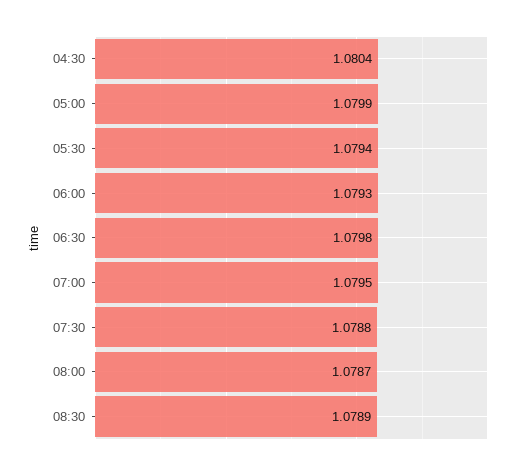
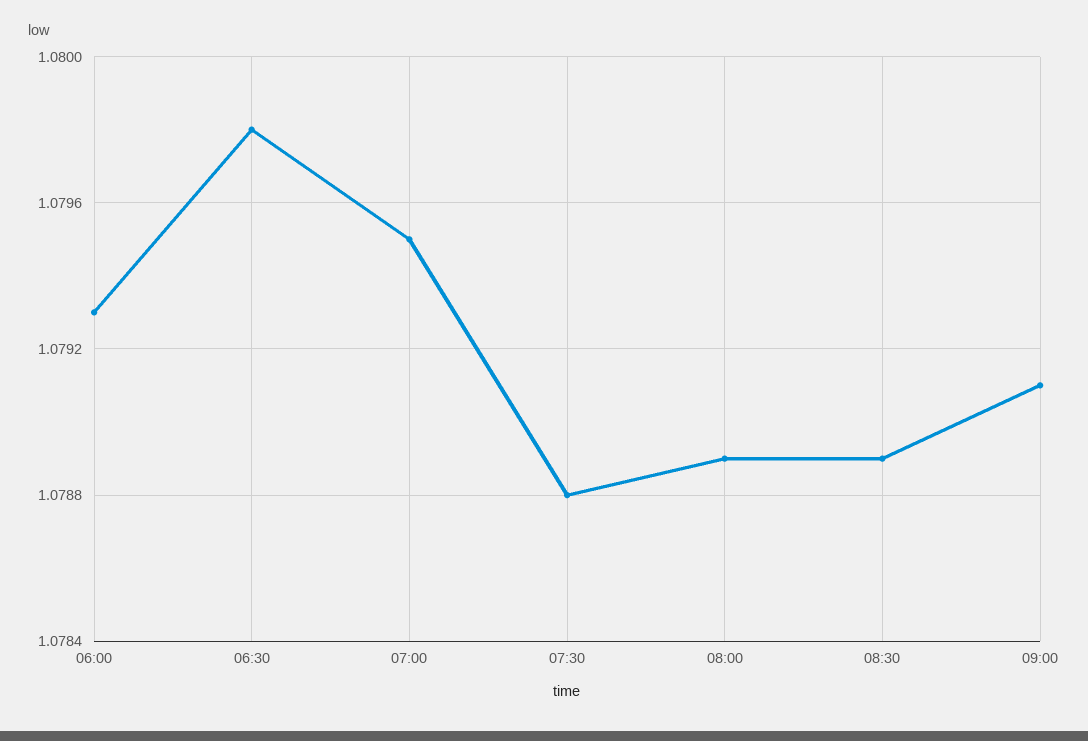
04:30: 1.0804 -> none
05:00: 1.0799 -> none
05:30: 1.0794 -> none
08:00: 1.0787 -> 1.0789
09:00: none -> 1.0791

